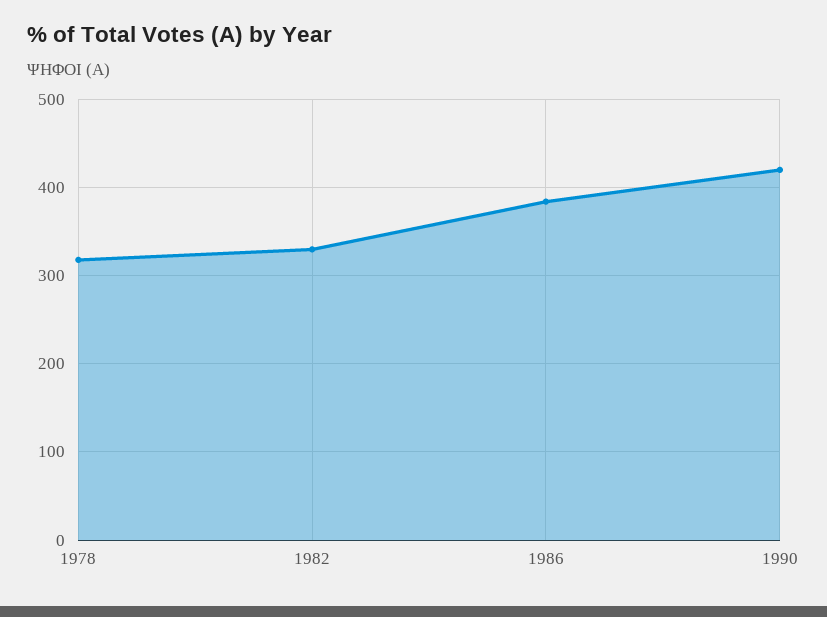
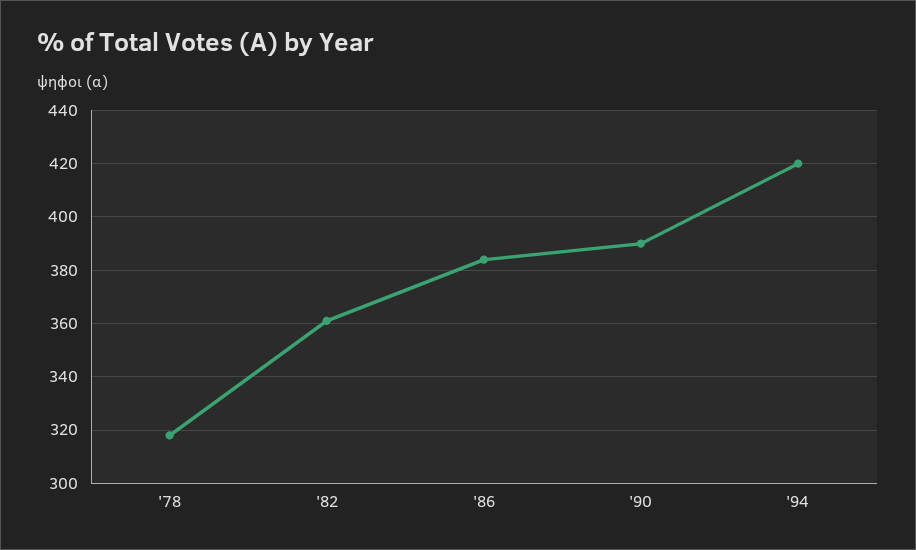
1982: 330 -> 360
1990: 420 -> 390
'94: none -> 420

